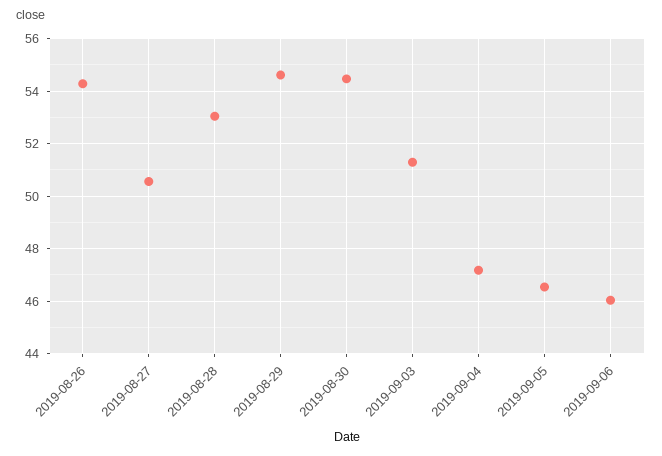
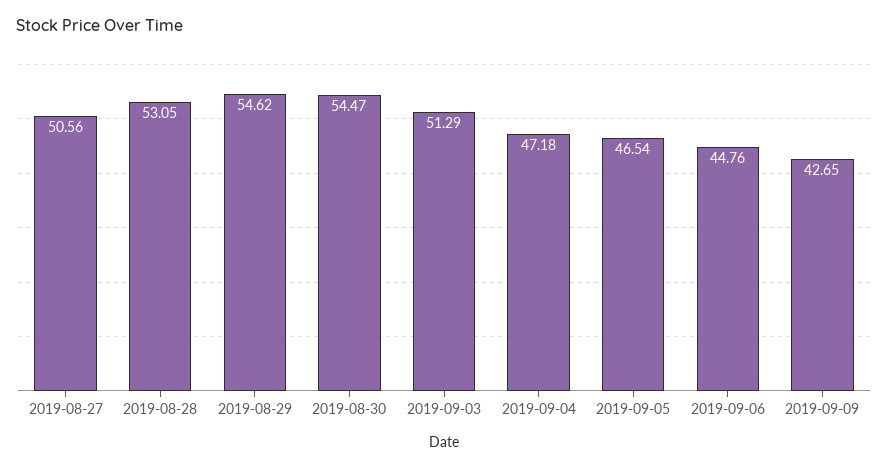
2019-08-26: 54.25 -> none
2019-09-06: 46 -> 44.76
2019-09-09: none -> 42.65

